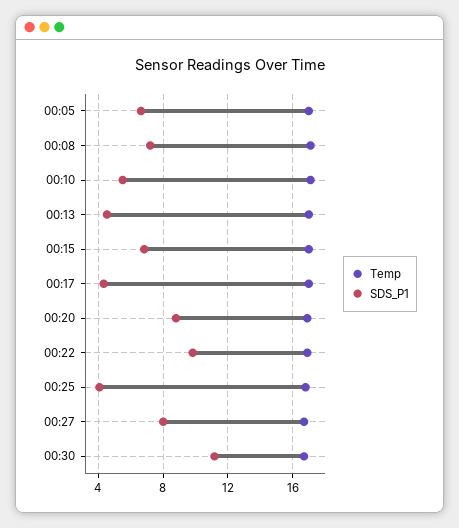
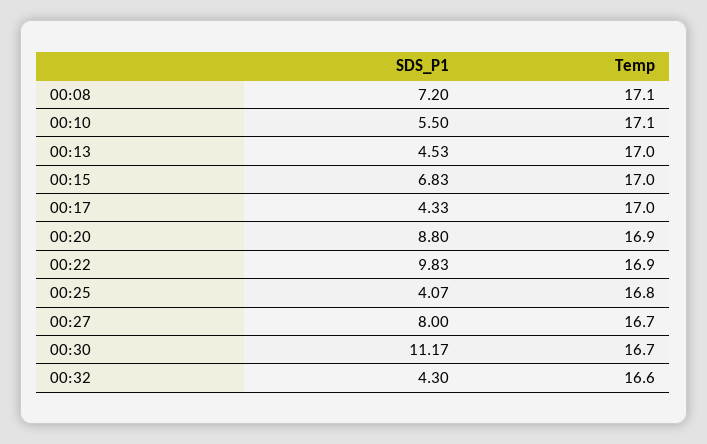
Temp, 00:05: 17 -> none
SDS_P1, 00:05: 6.5 -> none
SDS_P1, 00:32: none -> 4.3
Temp, 00:32: none -> 16.6

